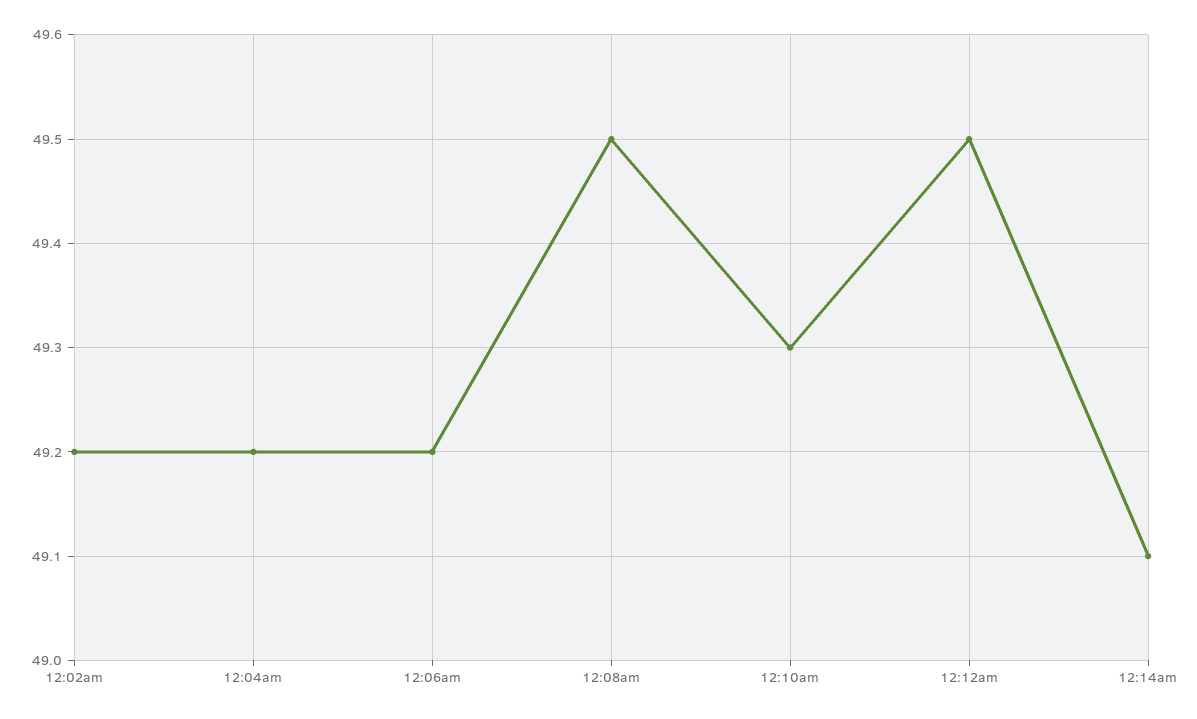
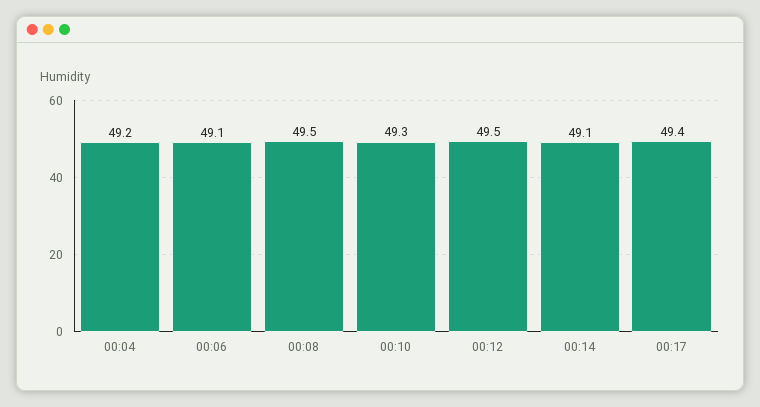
12:02am: 49.2 -> none
12:06am: 49.2 -> 49.1
00:17: none -> 49.4

